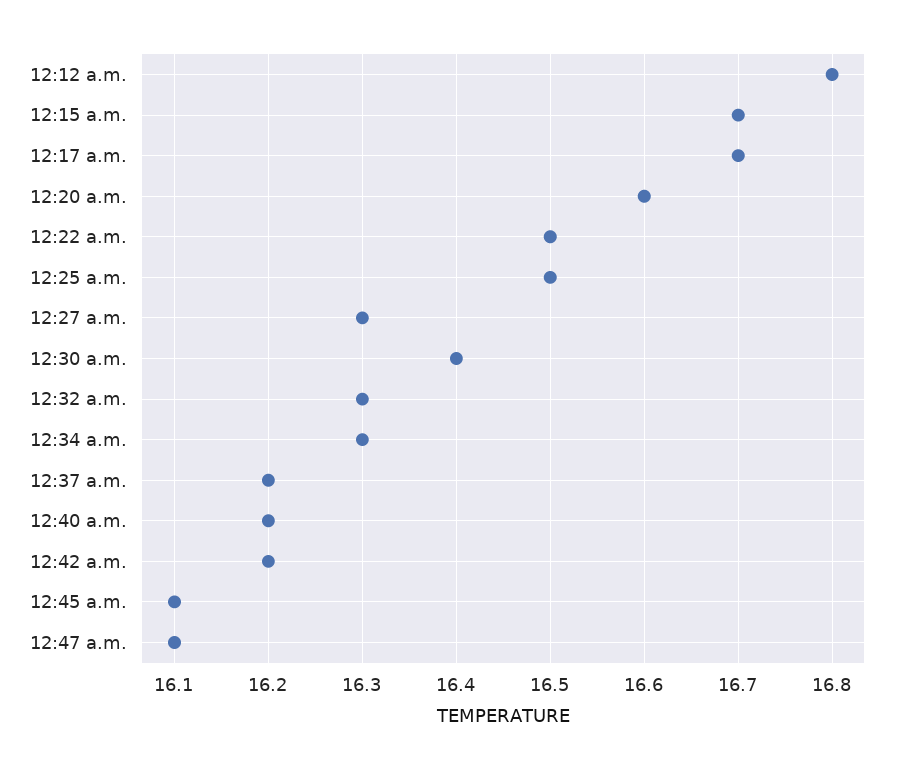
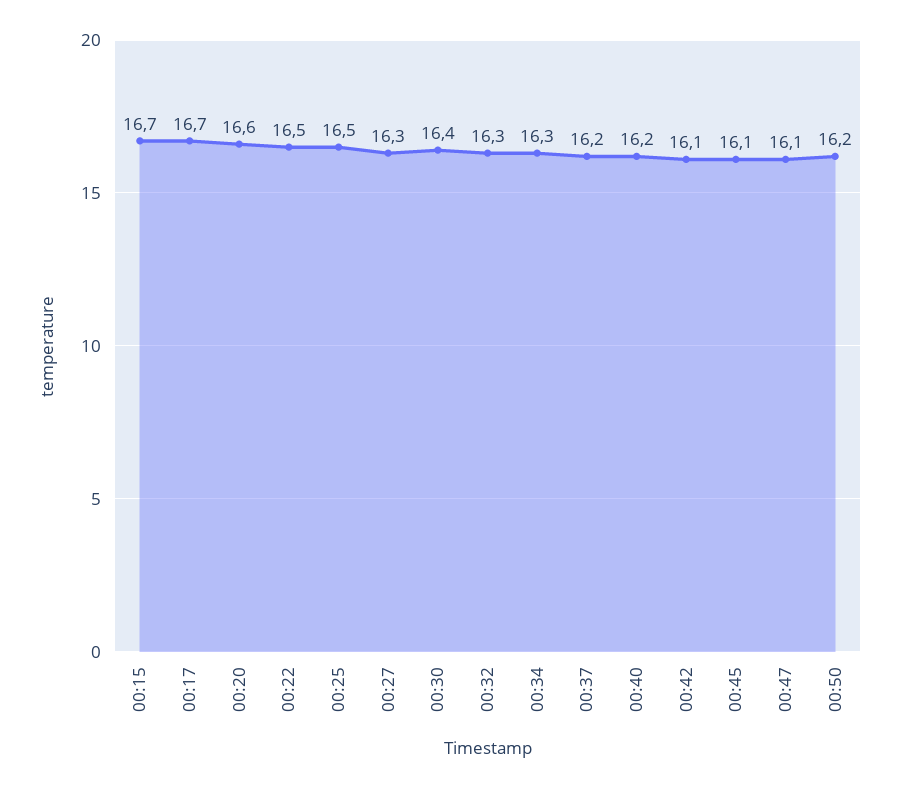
12:12 a.m.: 16.8 -> none
12:42 a.m.: 16.2 -> 16.1
00:50: none -> 16.2

